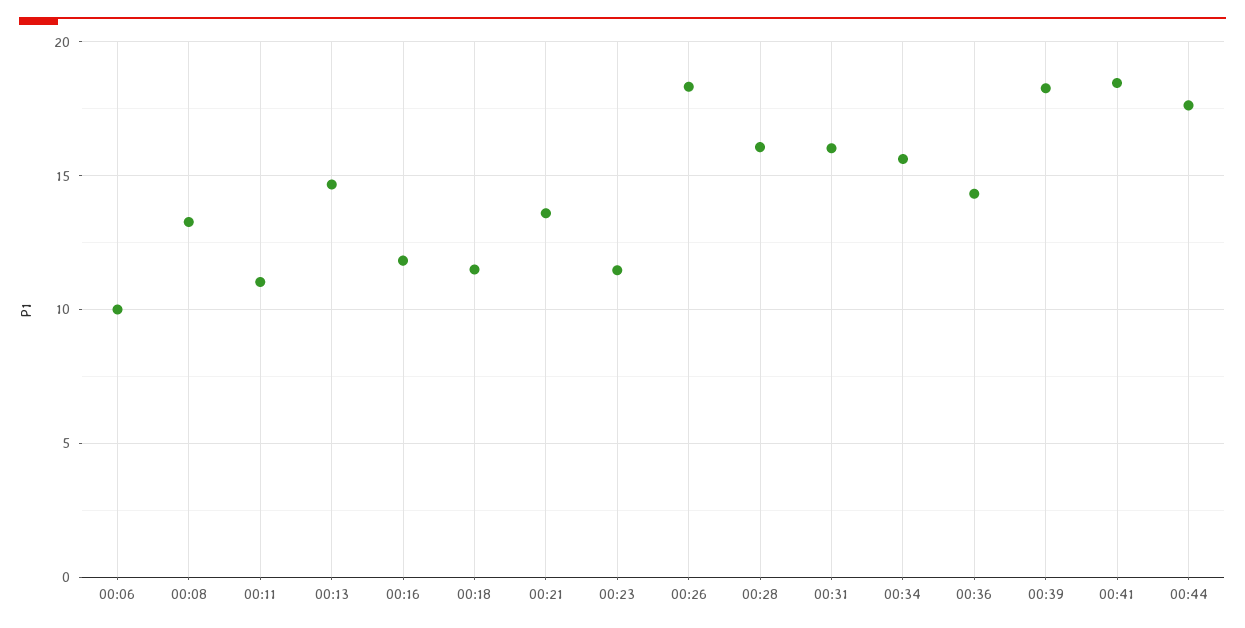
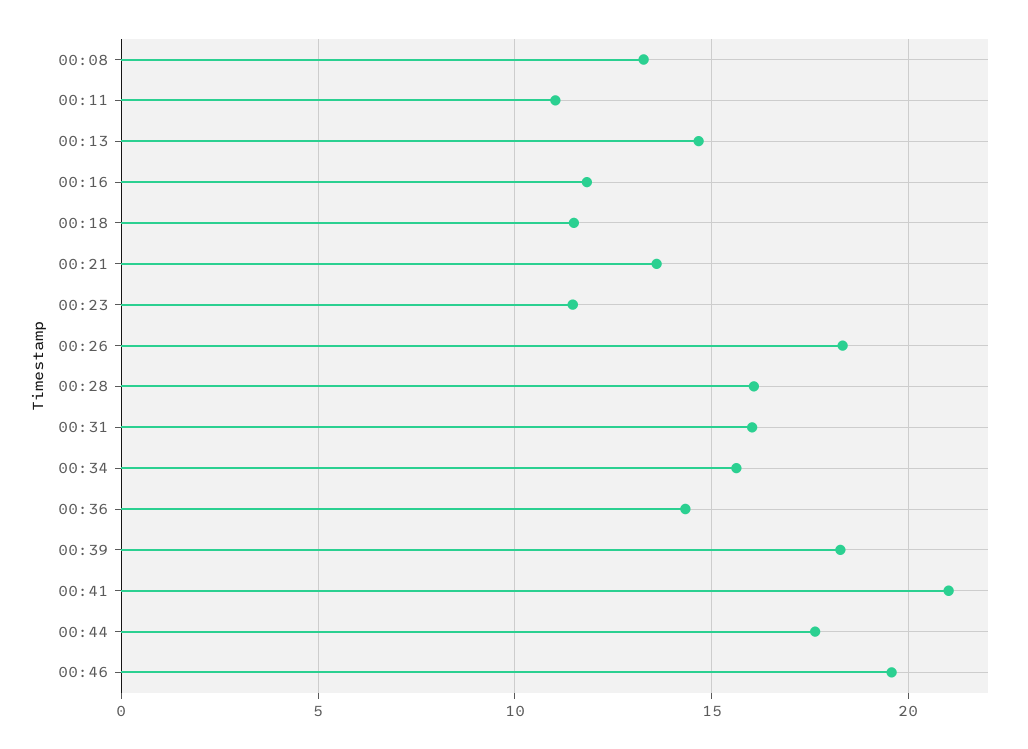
00:06: 10 -> none
00:41: 18.5 -> 21
00:46: none -> 19.5

